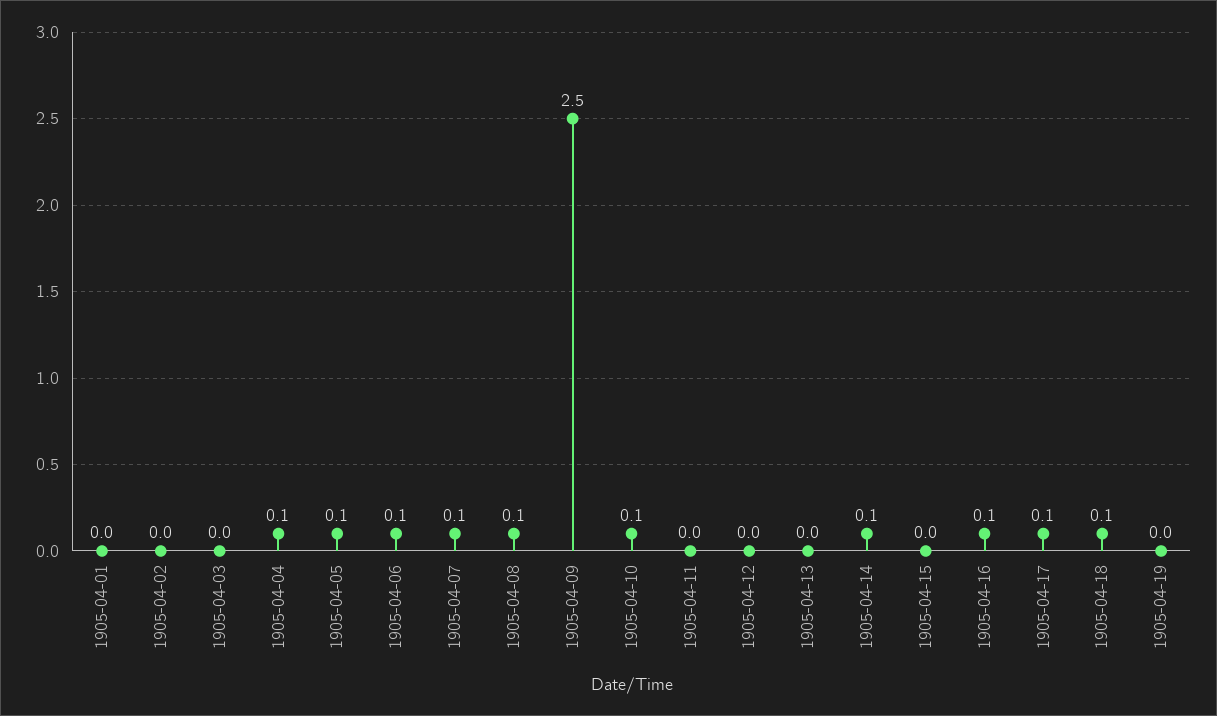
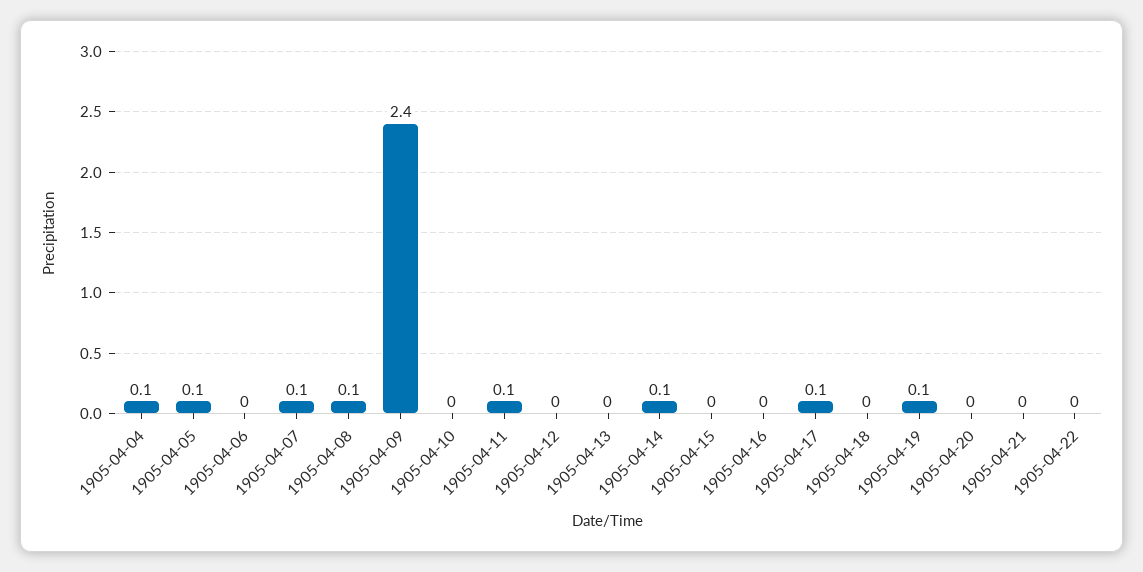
1905-04-01: 0 -> none
1905-04-02: 0 -> none
1905-04-03: 0 -> none
1905-04-06: 0.1 -> 0
1905-04-09: 2.5 -> 2.4
1905-04-10: 0.1 -> 0
1905-04-11: 0 -> 0.1
1905-04-16: 0.1 -> 0
1905-04-18: 0.1 -> 0
1905-04-19: 0 -> 0.1
1905-04-20: none -> 0
1905-04-21: none -> 0
1905-04-22: none -> 0

